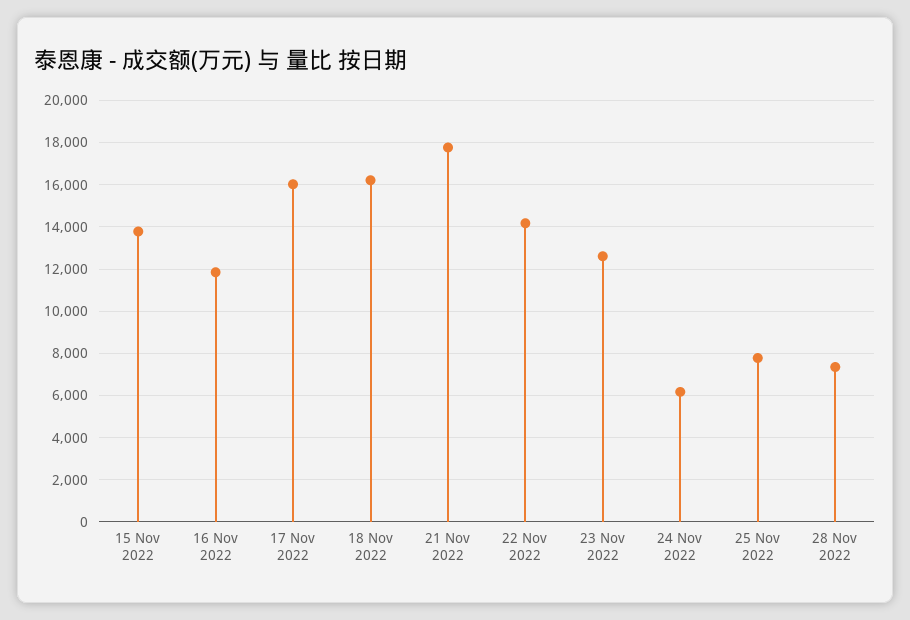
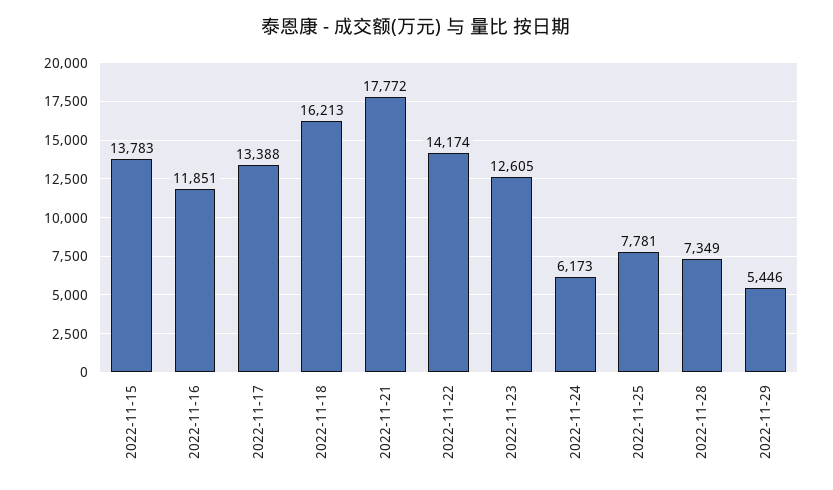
17 Nov 2022: 16000 -> 13388
2022-11-29: none -> 5446

